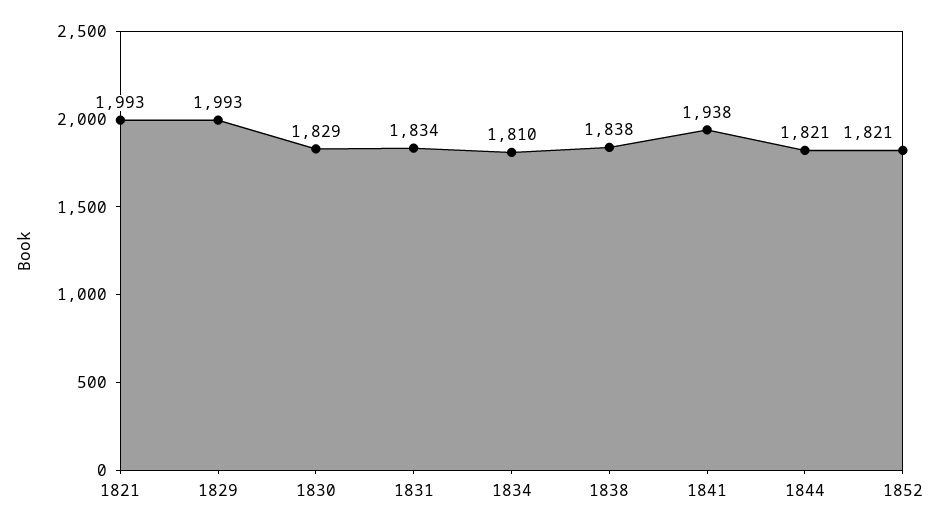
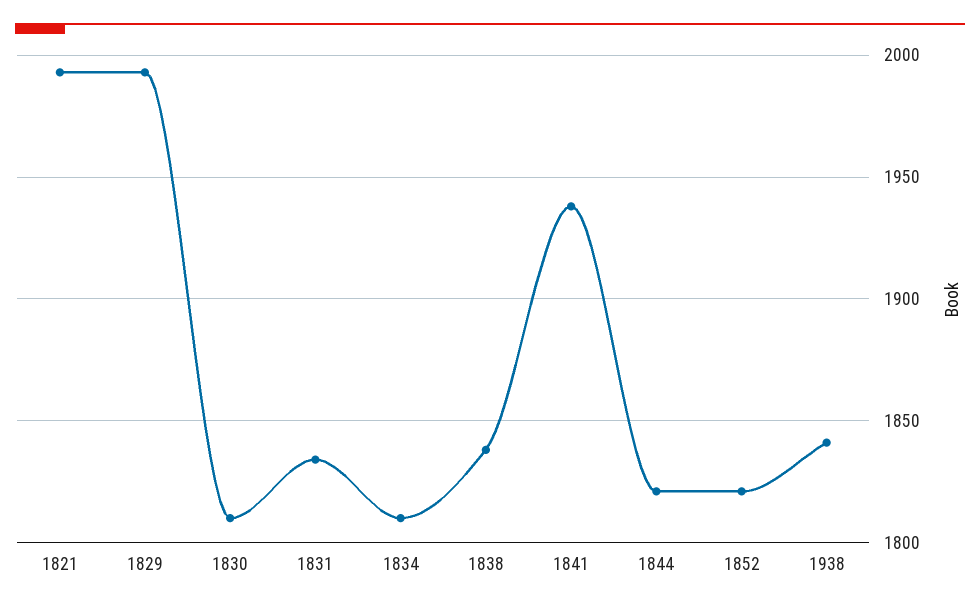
1830: 1829 -> 1810
1938: none -> 1840

